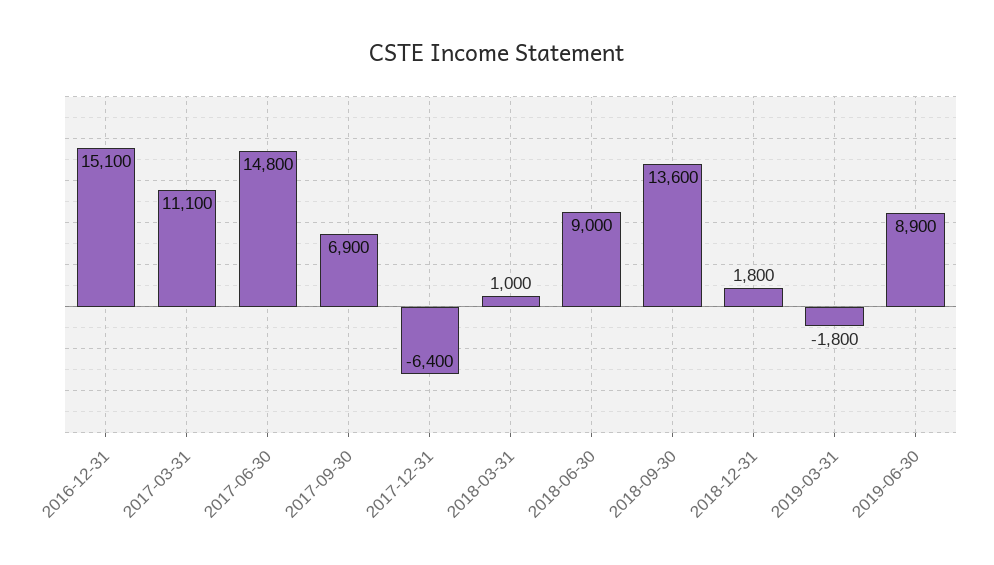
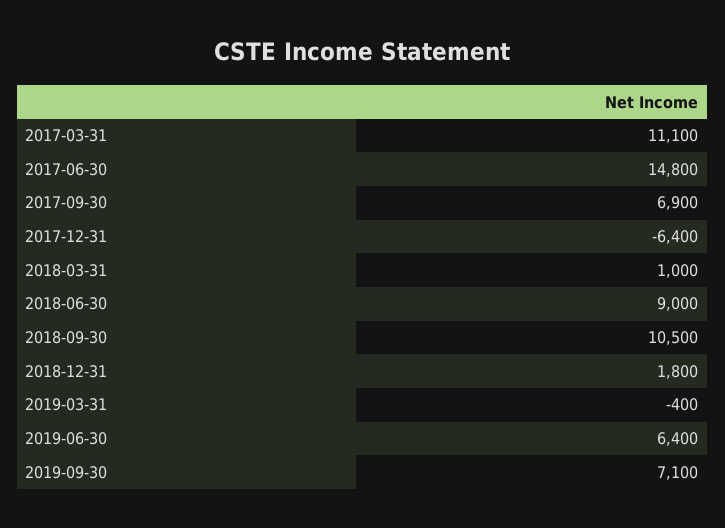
2016-12-31: 15100 -> none
2018-09-30: 13600 -> 10500
2019-03-31: -1800 -> -400
2019-06-30: 8900 -> 6400
2019-09-30: none -> 7100

